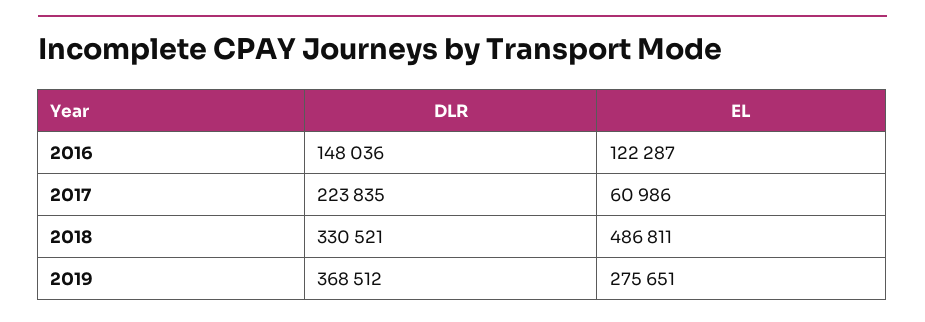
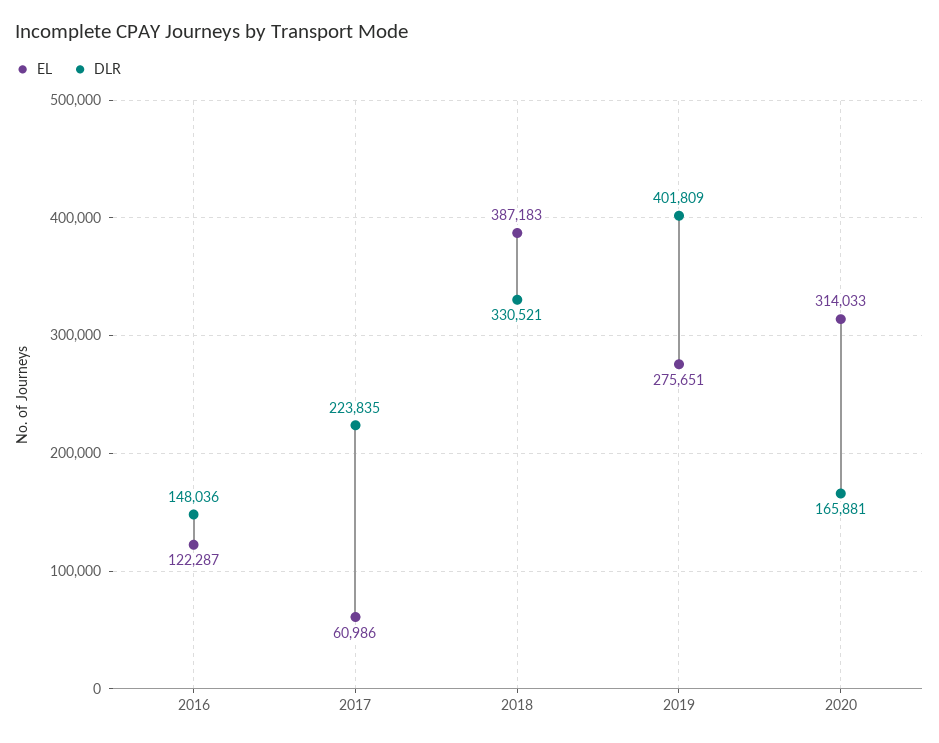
EL, 2018: 486811 -> 387183
DLR, 2019: 368512 -> 401809
EL, 2020: none -> 314033
DLR, 2020: none -> 165881

